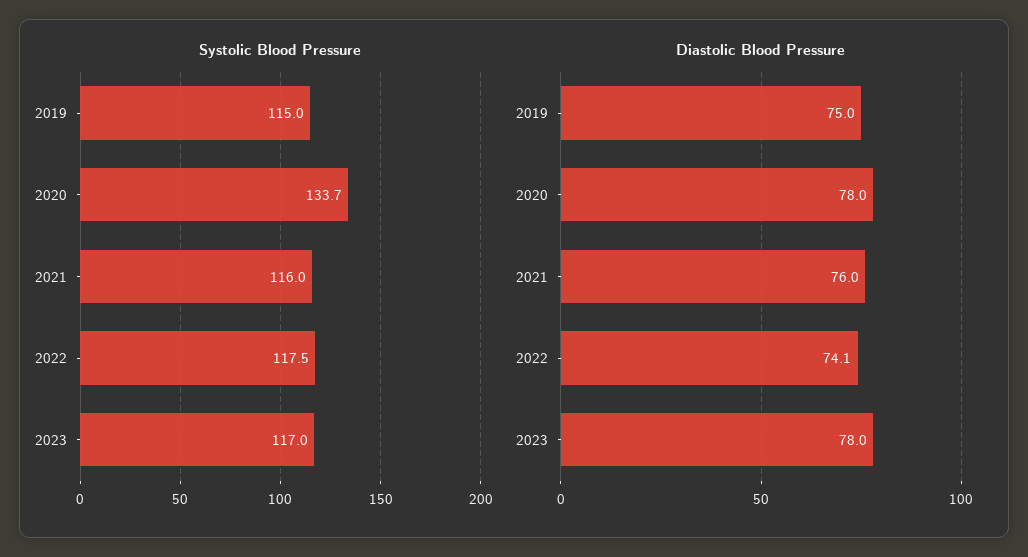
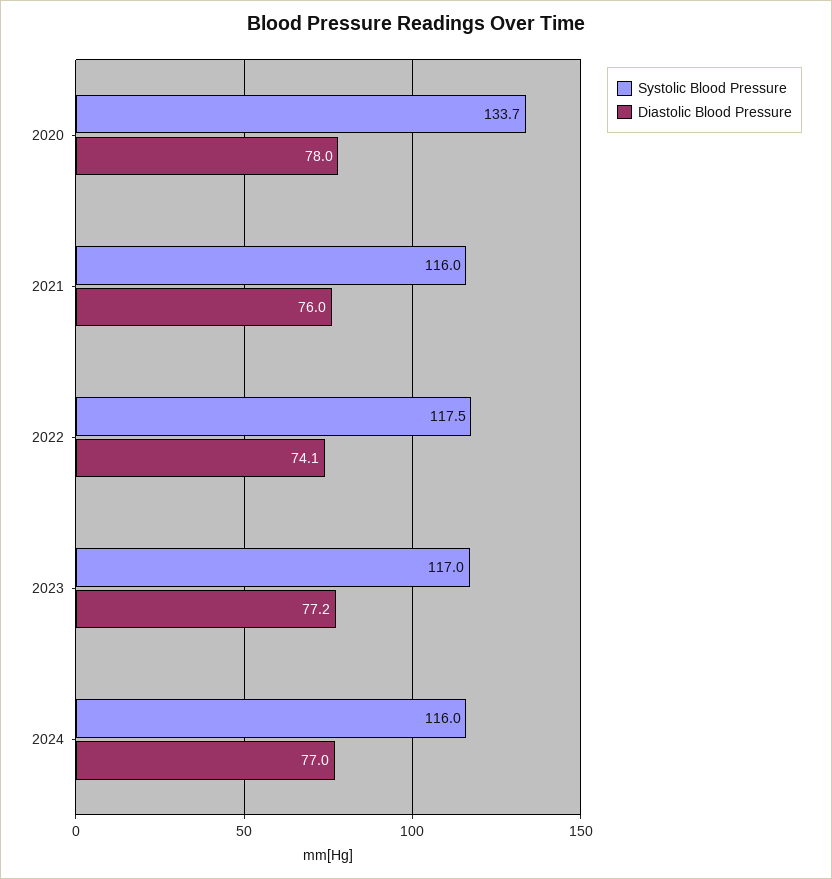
Systolic Blood Pressure, 2019: 115 -> none
Diastolic Blood Pressure, 2019: 75 -> none
Diastolic Blood Pressure, 2023: 78 -> 77.2
Systolic Blood Pressure, 2024: none -> 116
Diastolic Blood Pressure, 2024: none -> 77

